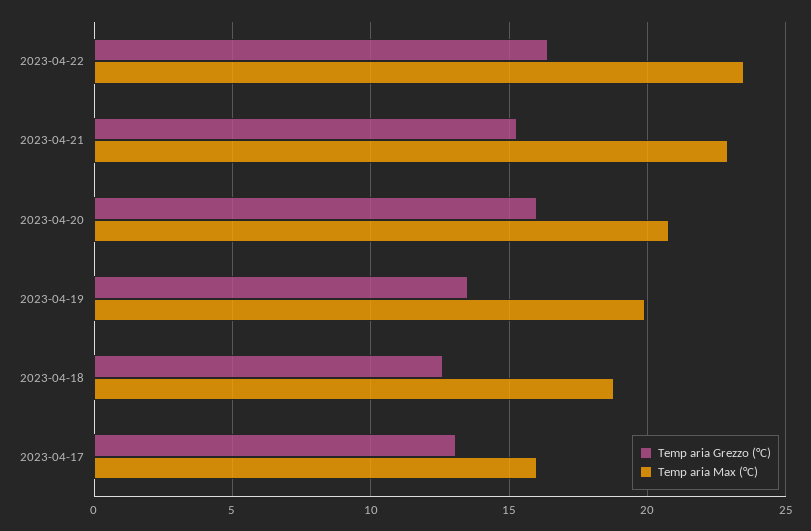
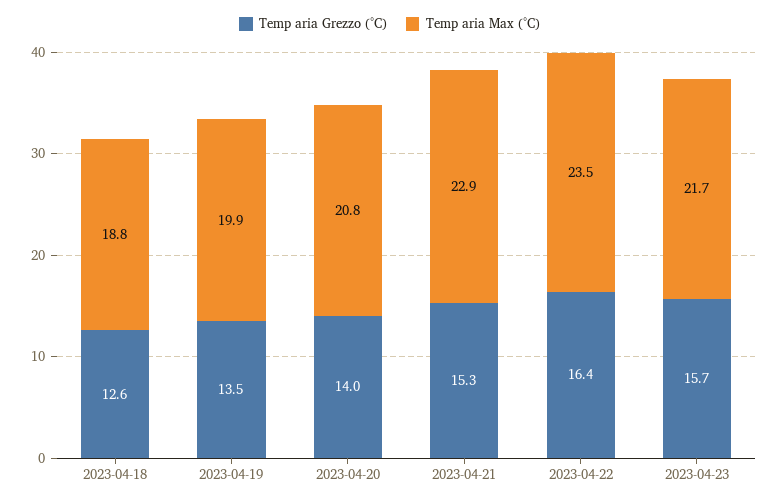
Temp aria Grezzo (°C), 2023-04-20: 16 -> 14
Temp aria Grezzo (°C), 2023-04-17: 13 -> none
Temp aria Max (°C), 2023-04-17: 16 -> none
Temp aria Grezzo (°C), 2023-04-23: none -> 15.7
Temp aria Max (°C), 2023-04-23: none -> 21.7

